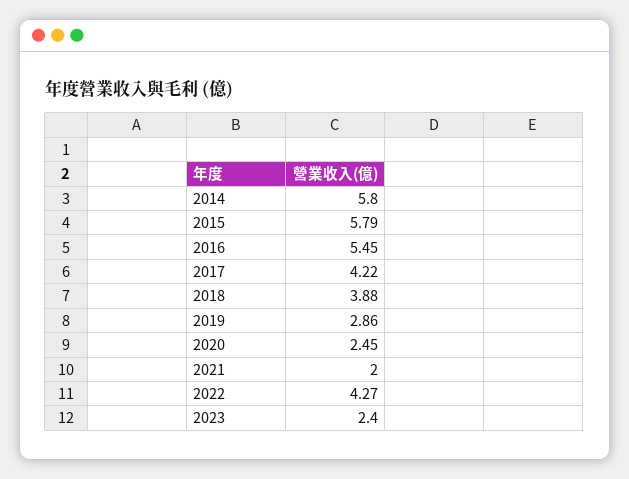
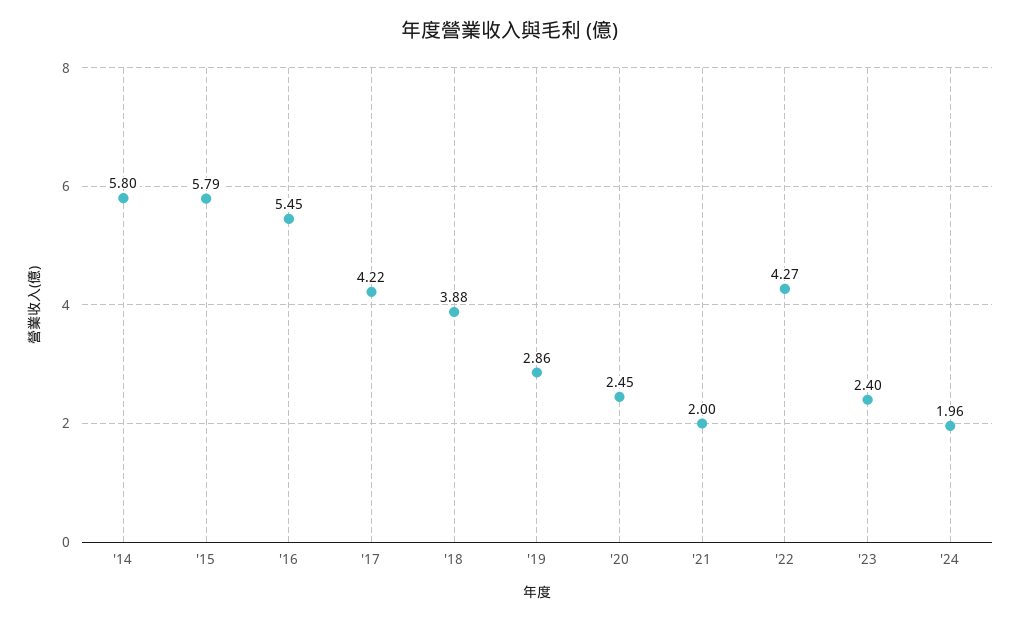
'24: none -> 1.96

